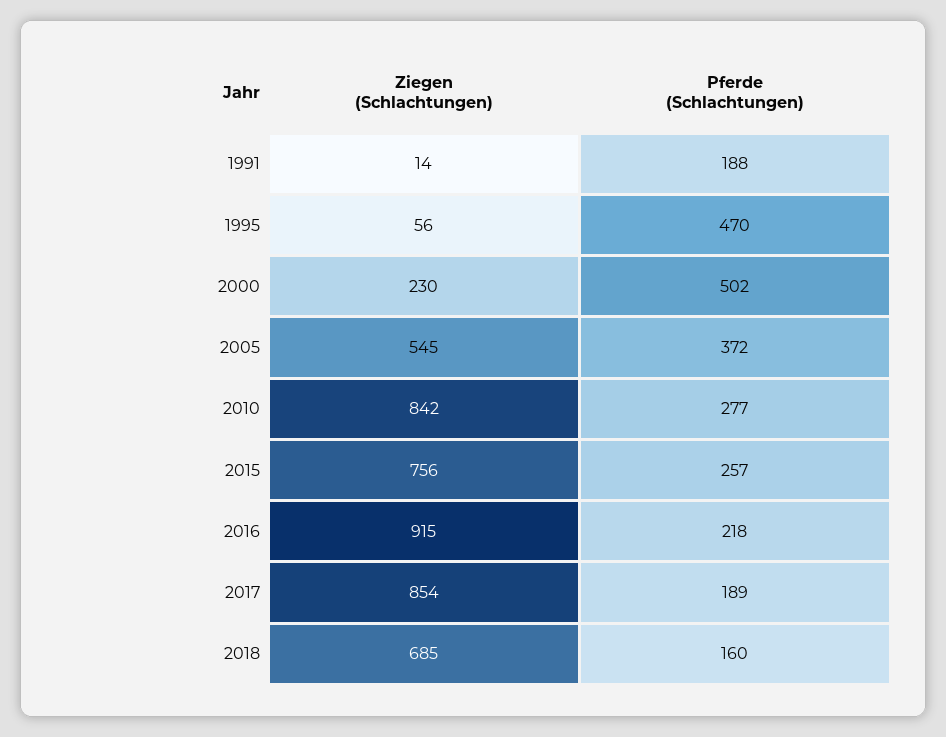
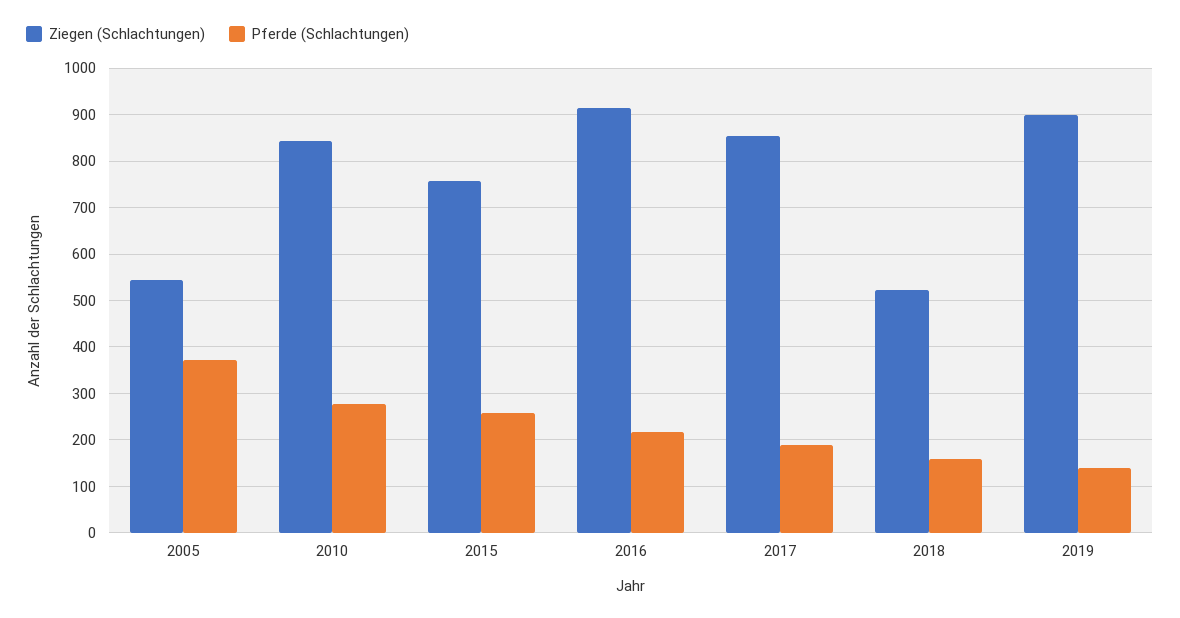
Ziegen (Schlachtungen), 1991: 14 -> none
Pferde (Schlachtungen), 1991: 188 -> none
Ziegen (Schlachtungen), 1995: 56 -> none
Pferde (Schlachtungen), 1995: 470 -> none
Ziegen (Schlachtungen), 2000: 230 -> none
Pferde (Schlachtungen), 2000: 502 -> none
Ziegen (Schlachtungen), 2018: 685 -> 520
Ziegen (Schlachtungen), 2019: none -> 900
Pferde (Schlachtungen), 2019: none -> 140

